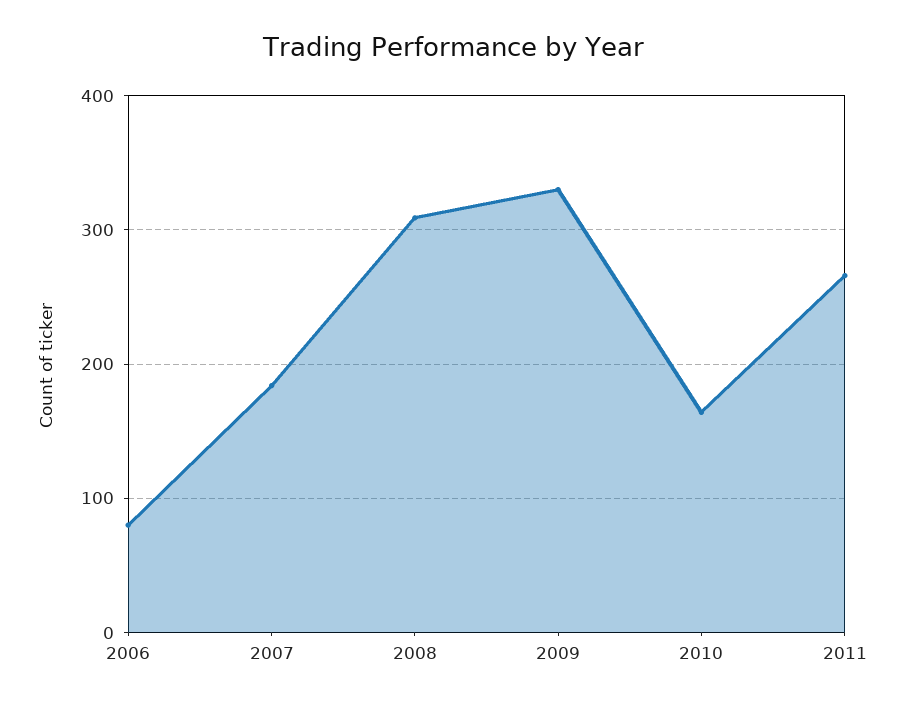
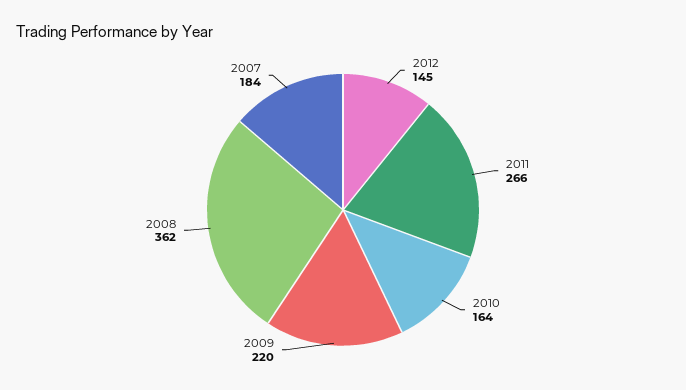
2006: 80 -> none
2008: 310 -> 362
2009: 330 -> 220
2012: none -> 145

